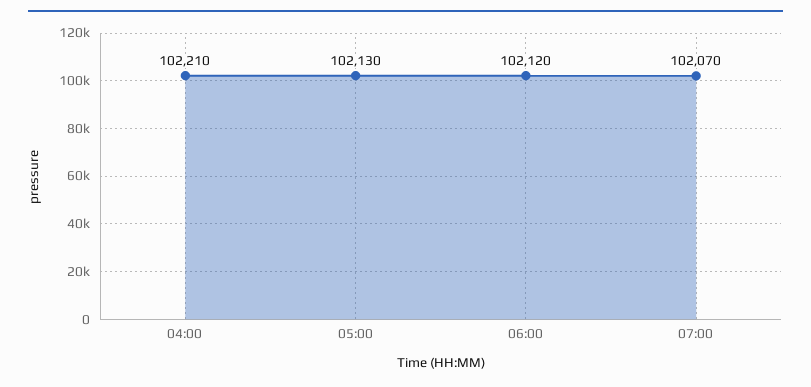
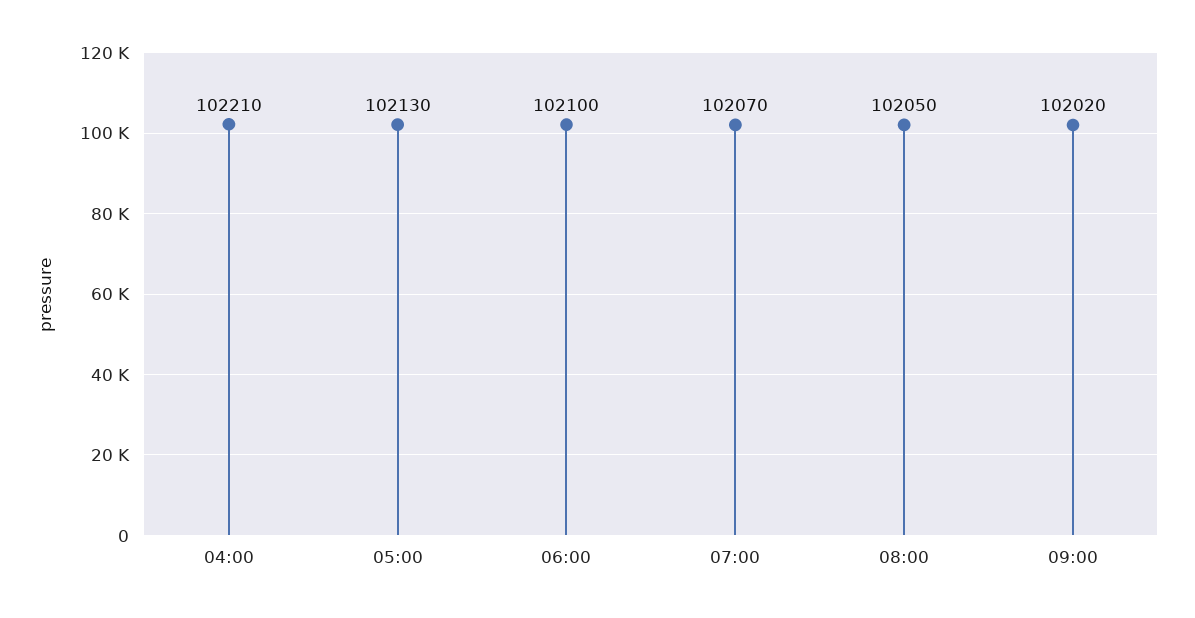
06:00: 102120 -> 102100
08:00: none -> 102050
09:00: none -> 102020

